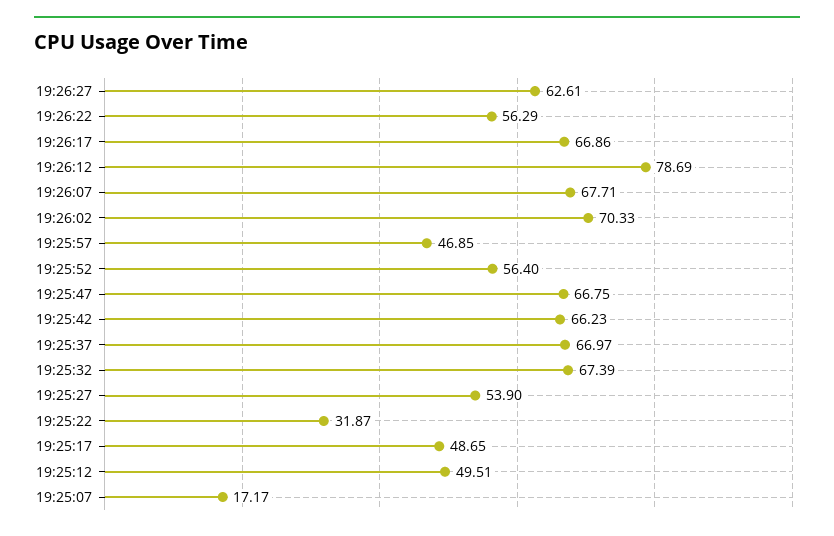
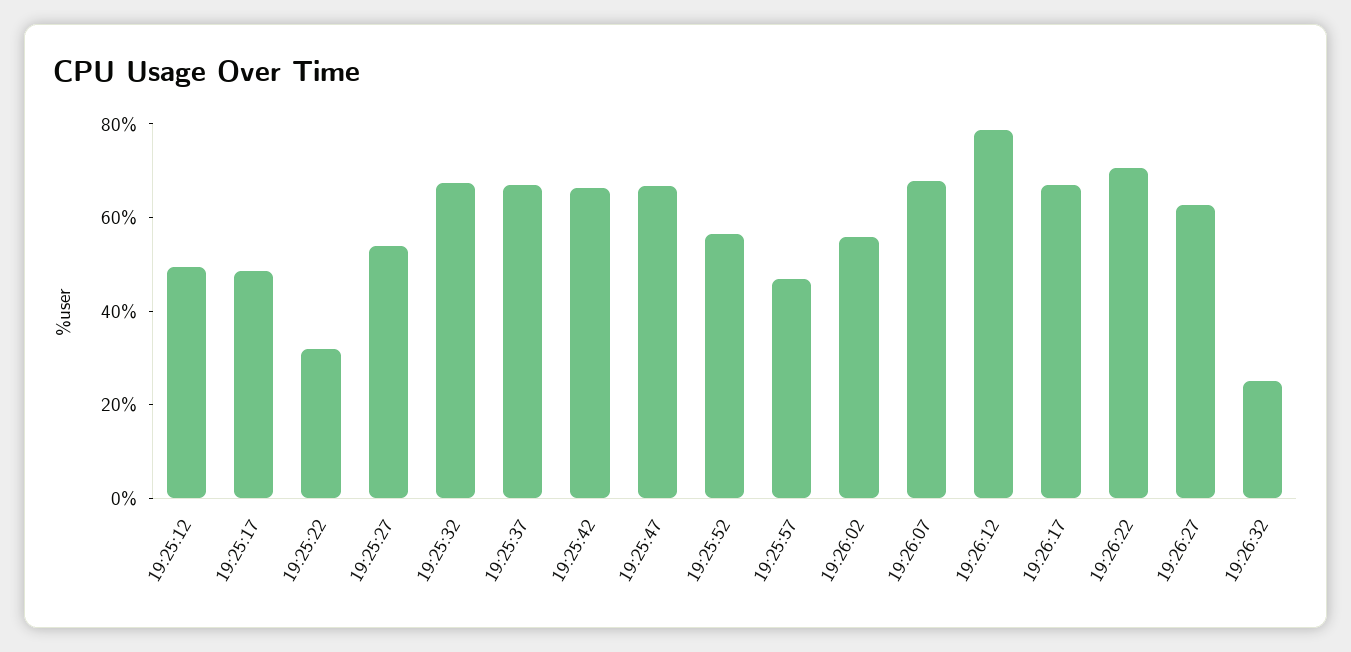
19:26:22: 56.29 -> 70
19:26:02: 70.33 -> 55
19:25:07: 17.17 -> none
19:26:32: none -> 25

